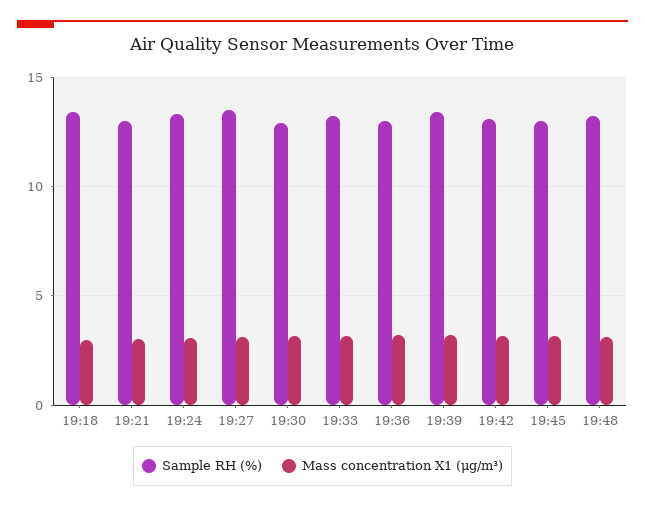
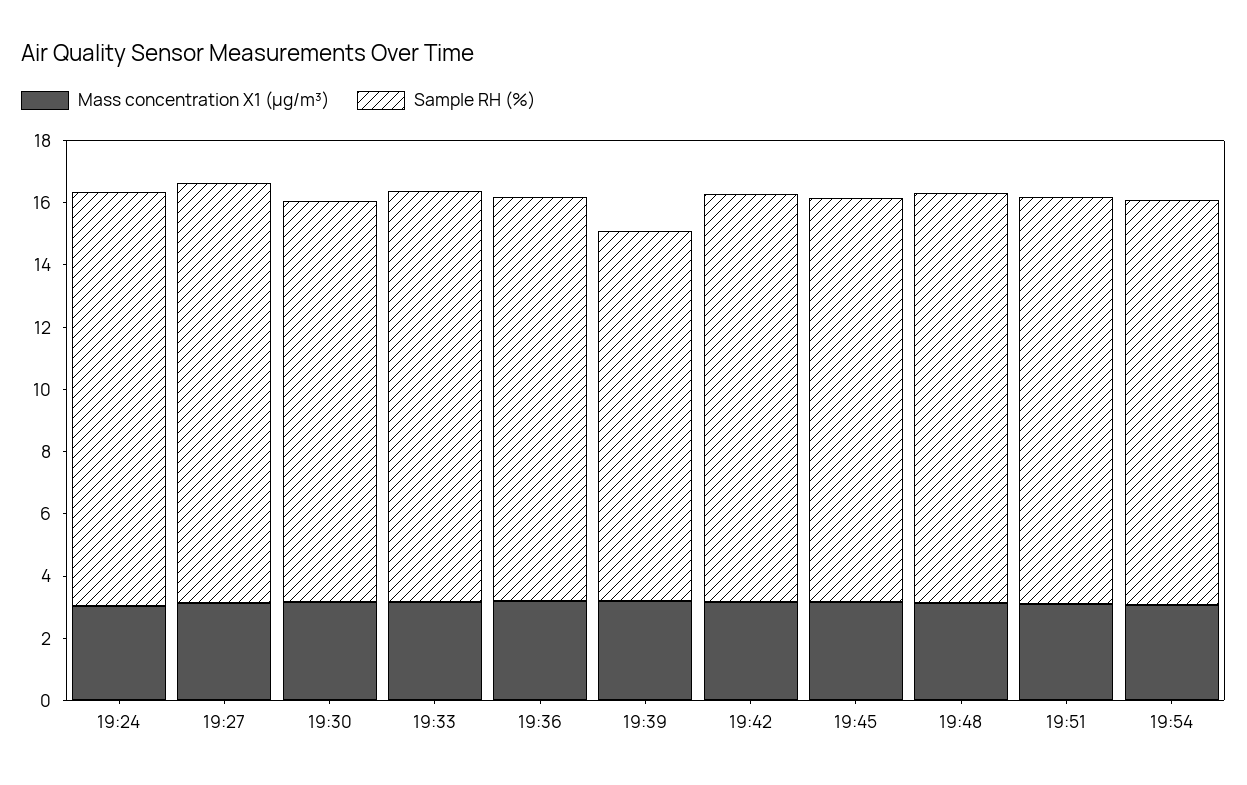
Sample RH (%), 19:18: 13.5 -> none
Mass concentration X1 (μg/m³), 19:18: 3 -> none
Sample RH (%), 19:21: 13 -> none
Mass concentration X1 (μg/m³), 19:21: 3 -> none
Sample RH (%), 19:39: 13.5 -> 12
Mass concentration X1 (μg/m³), 19:51: none -> 3
Sample RH (%), 19:51: none -> 13
Mass concentration X1 (μg/m³), 19:54: none -> 3
Sample RH (%), 19:54: none -> 13

